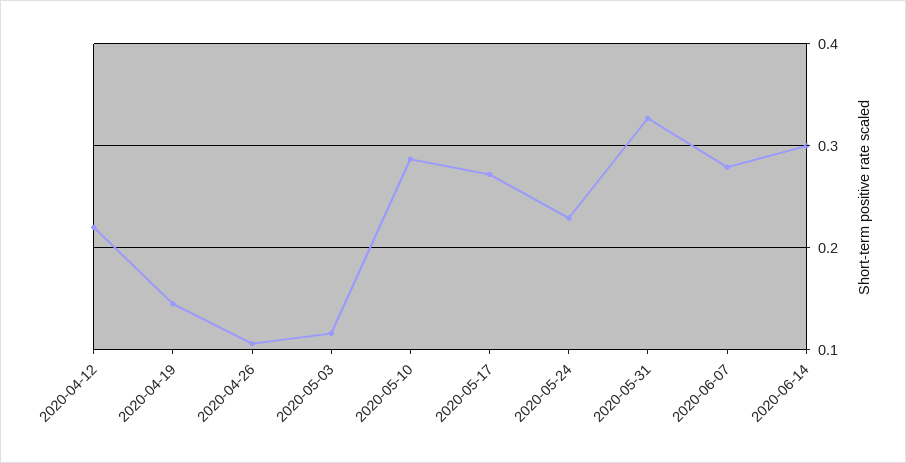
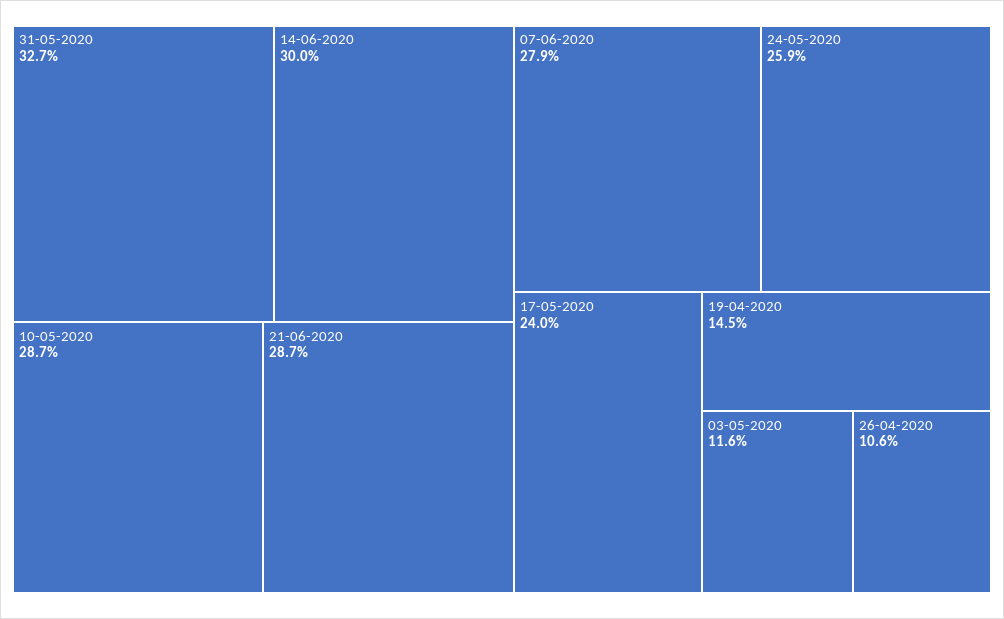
2020-04-12: 0.22 -> none
2020-05-17: 0.27 -> 0.24
2020-05-24: 0.23 -> 0.259
21-06-2020: none -> 0.287

